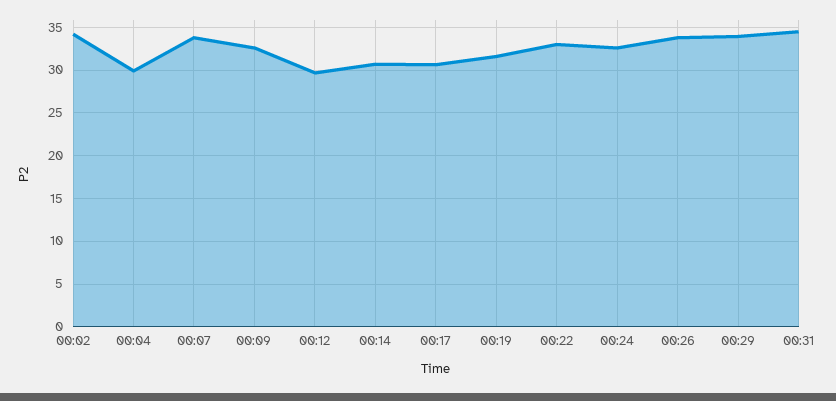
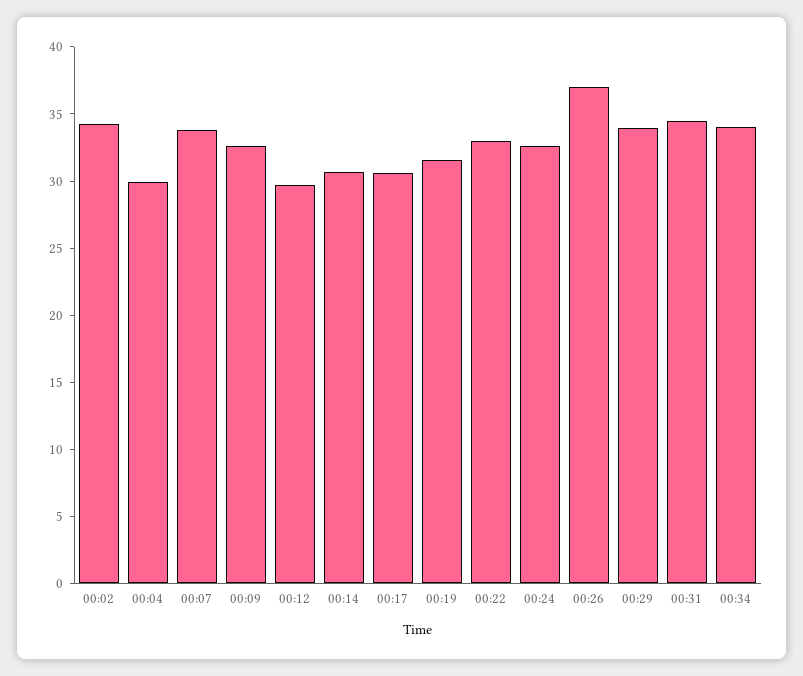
00:26: 34 -> 37
00:34: none -> 34

